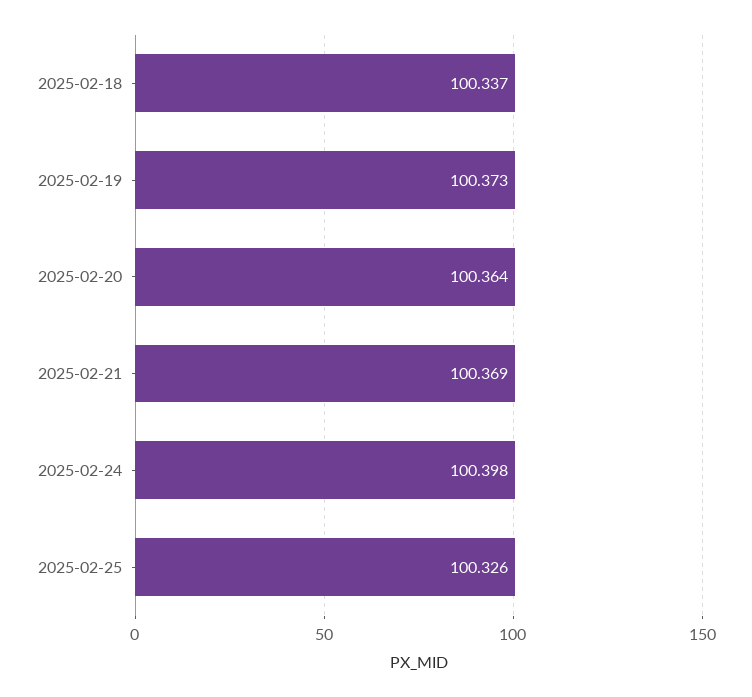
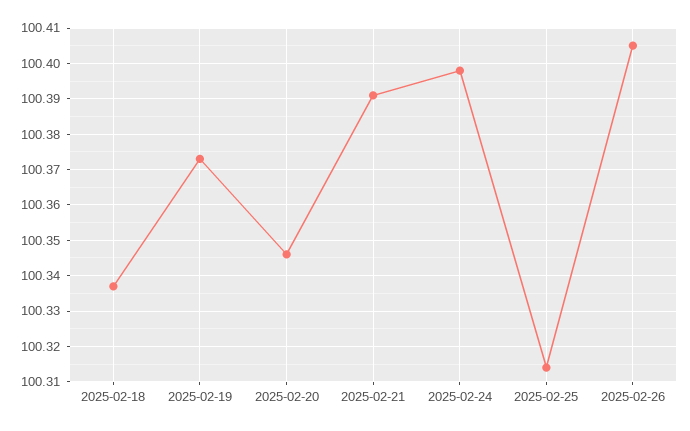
2025-02-20: 100.364 -> 100.345
2025-02-21: 100.369 -> 100.39
2025-02-25: 100.326 -> 100.315
2025-02-26: none -> 100.405

